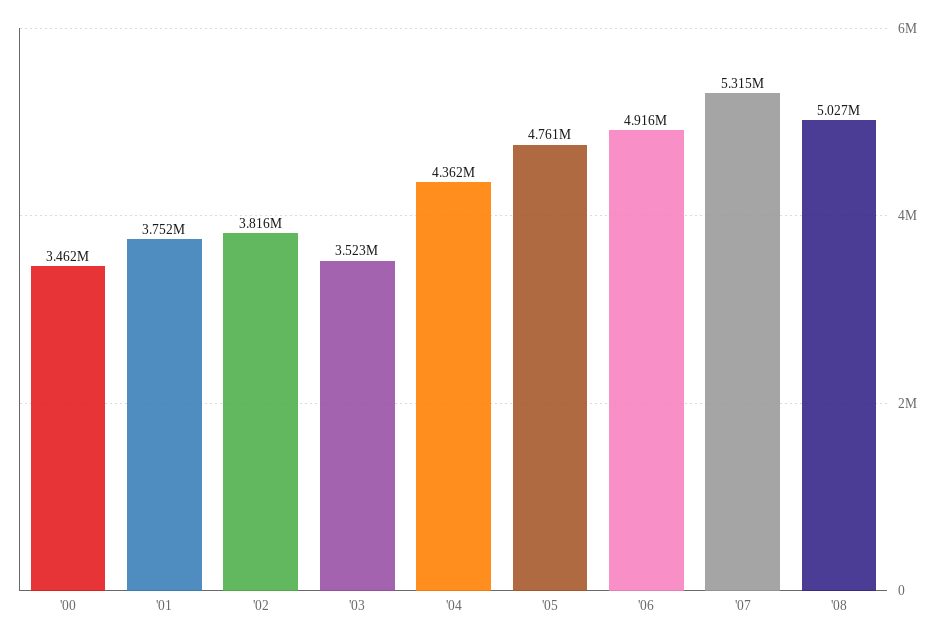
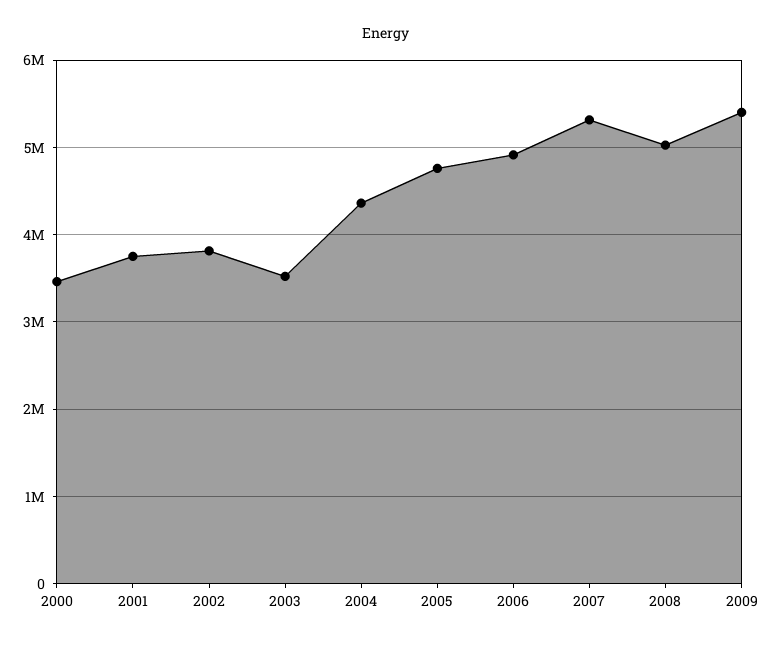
2009: none -> 5400000

